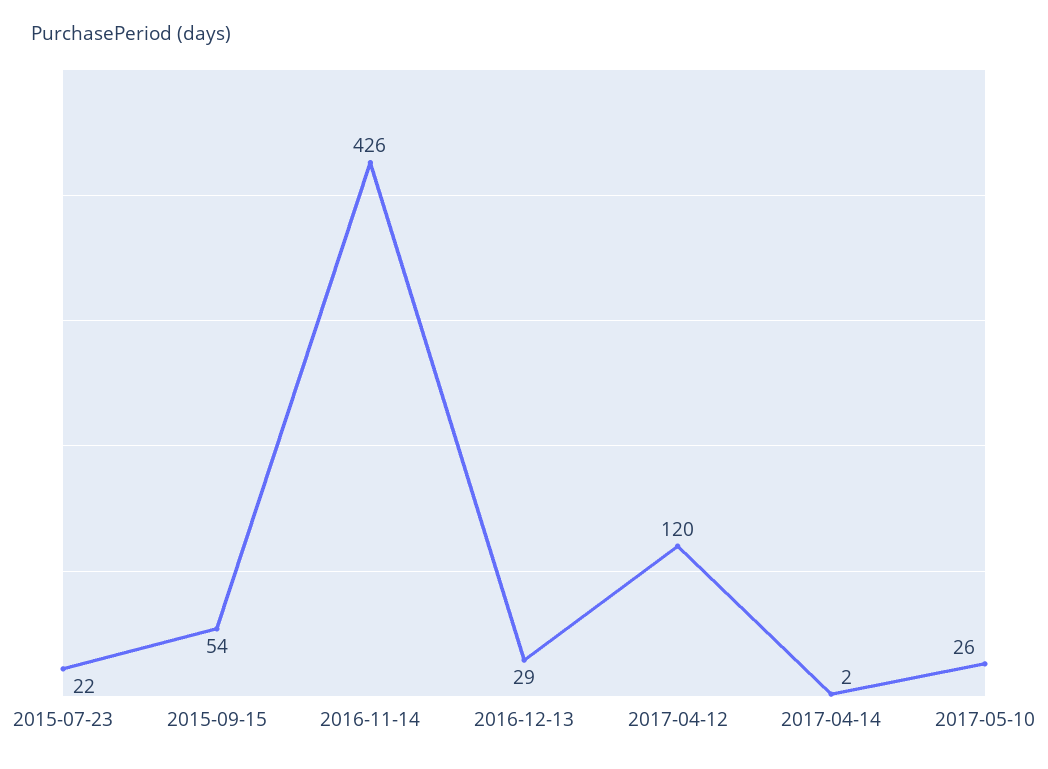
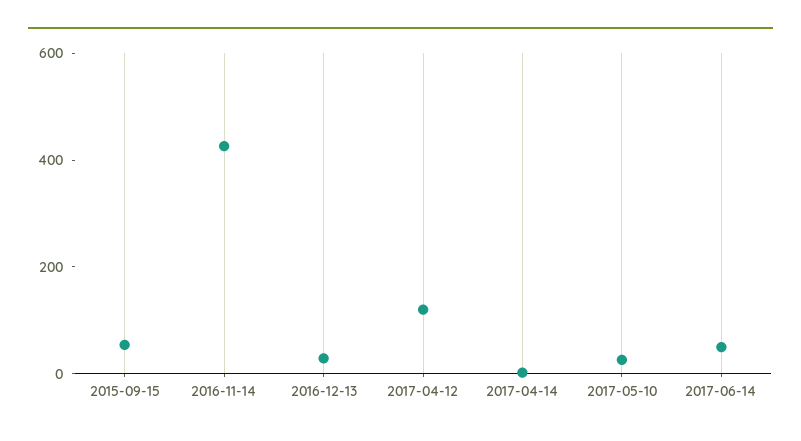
2015-07-23: 22 -> none
2017-06-14: none -> 50

